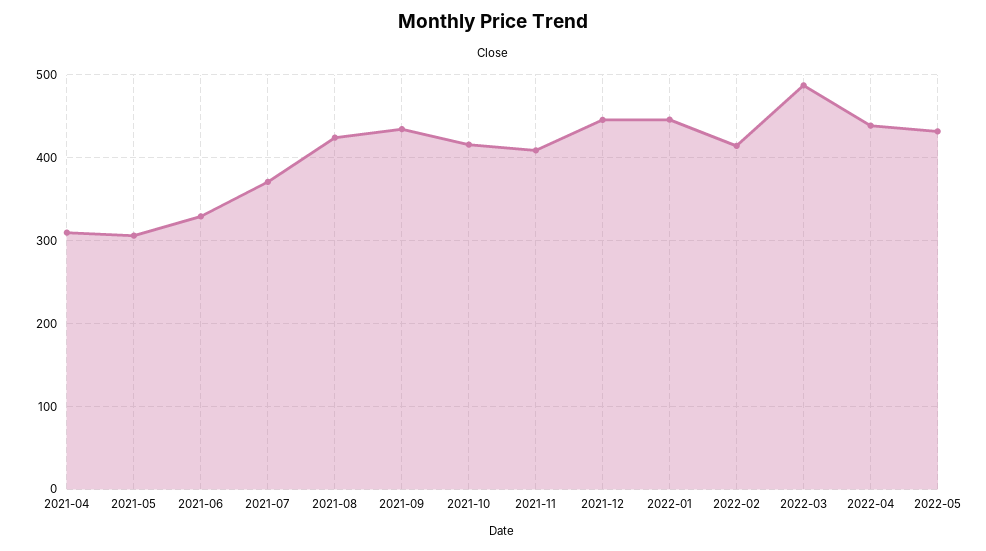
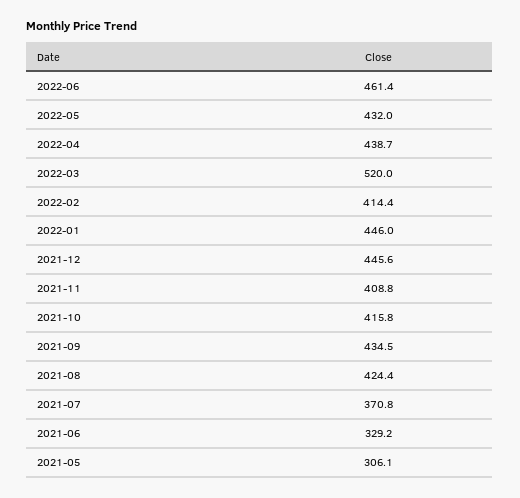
2021-04: 310 -> none
2022-03: 490 -> 520
2022-06: none -> 461.4

